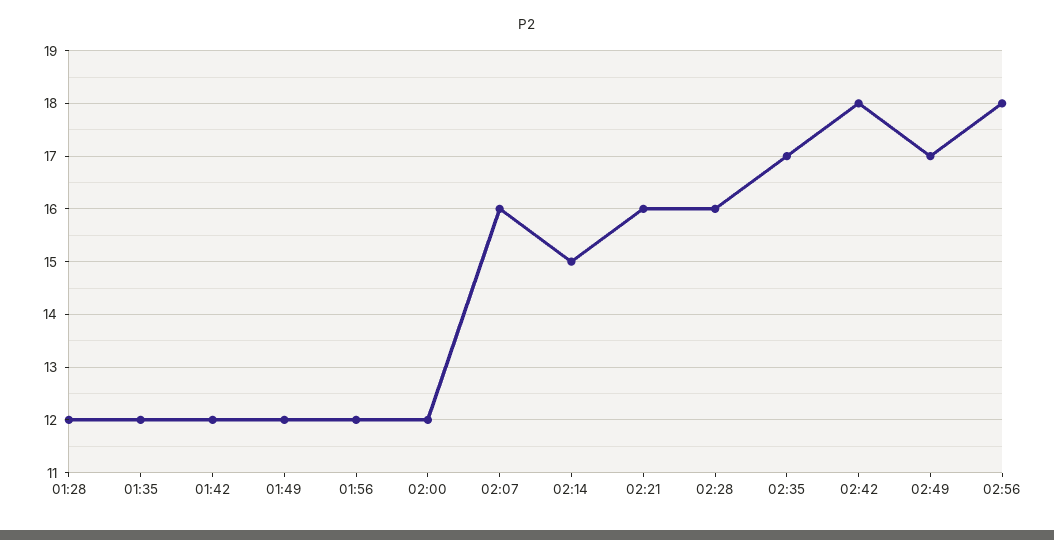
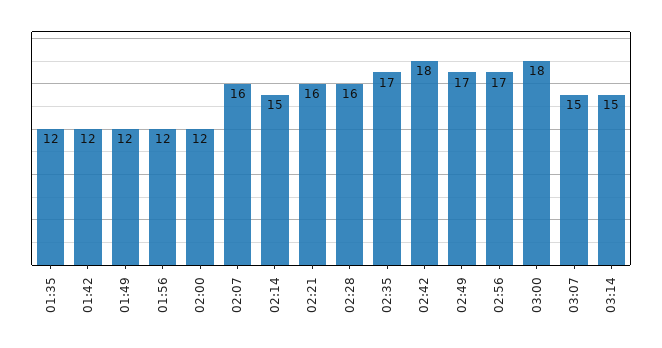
01:28: 12 -> none
02:56: 18 -> 17
03:00: none -> 18
03:07: none -> 15
03:14: none -> 15

